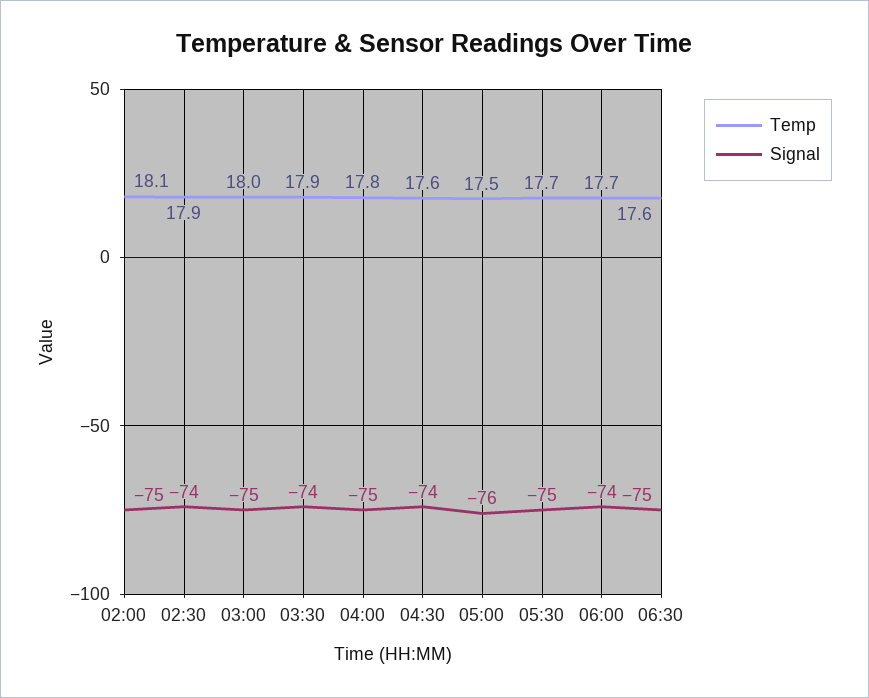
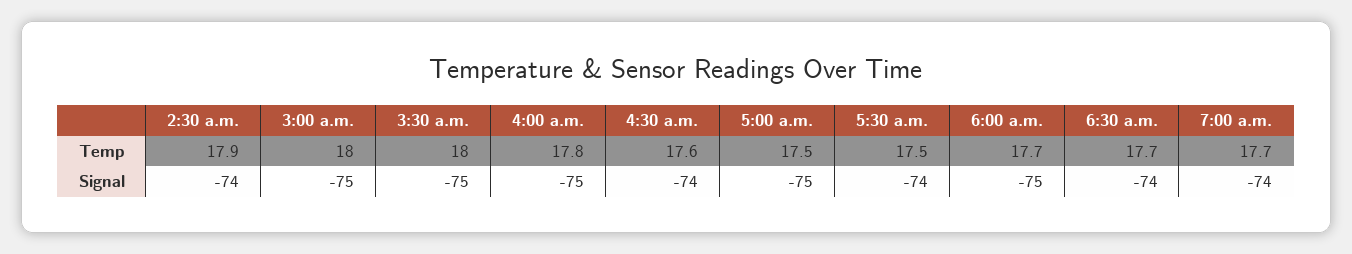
Temp, 02:00: 18.1 -> none
Signal, 02:00: -75 -> none
Temp, 03:30: 17.9 -> 18
Signal, 03:30: -74 -> -75
Signal, 05:00: -76 -> -75
Temp, 05:30: 17.7 -> 17.5
Signal, 05:30: -75 -> -74
Signal, 06:00: -74 -> -75
Temp, 06:30: 17.6 -> 17.7
Signal, 06:30: -75 -> -74
Temp, 7:00 a.m.: none -> 17.7
Signal, 7:00 a.m.: none -> -74

